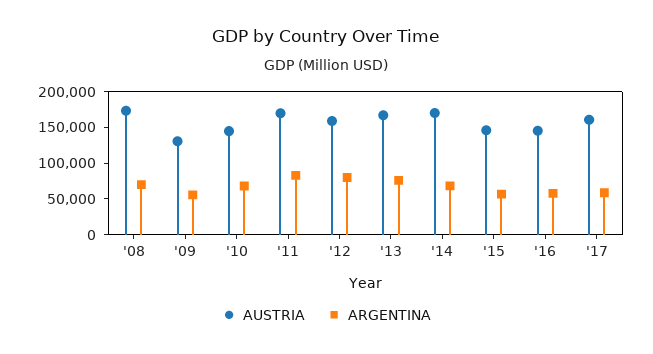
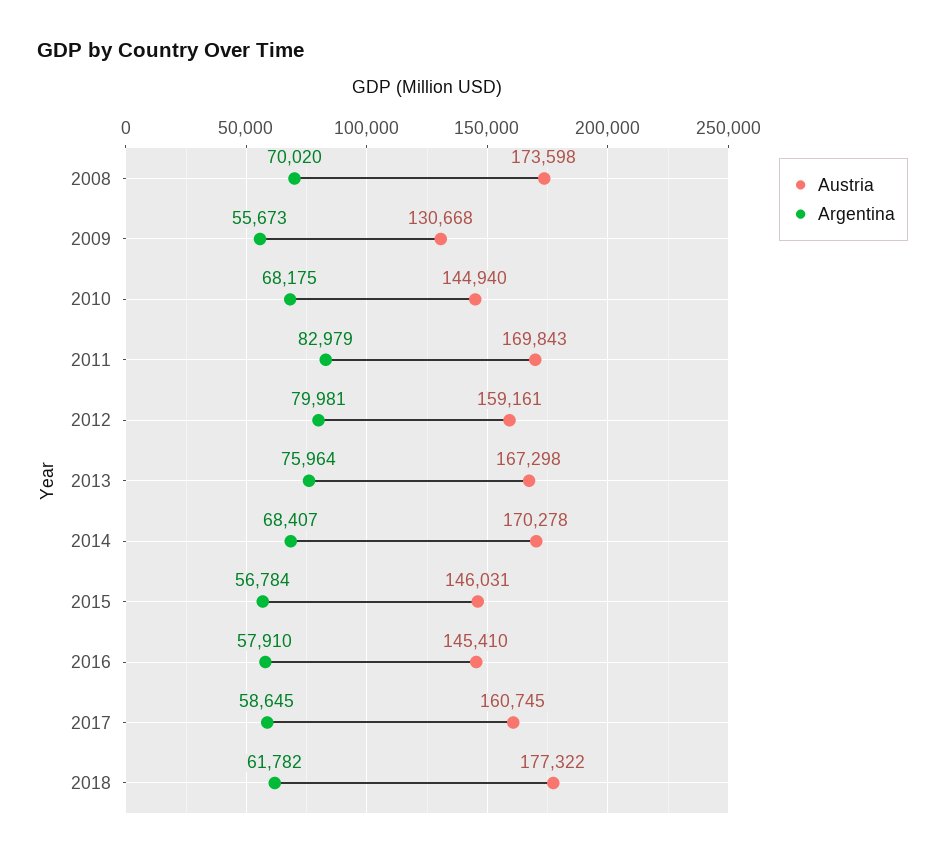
AUSTRIA, 2018: none -> 177322
ARGENTINA, 2018: none -> 61782

